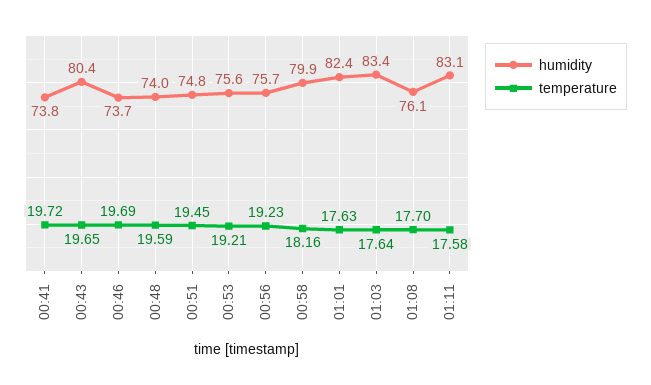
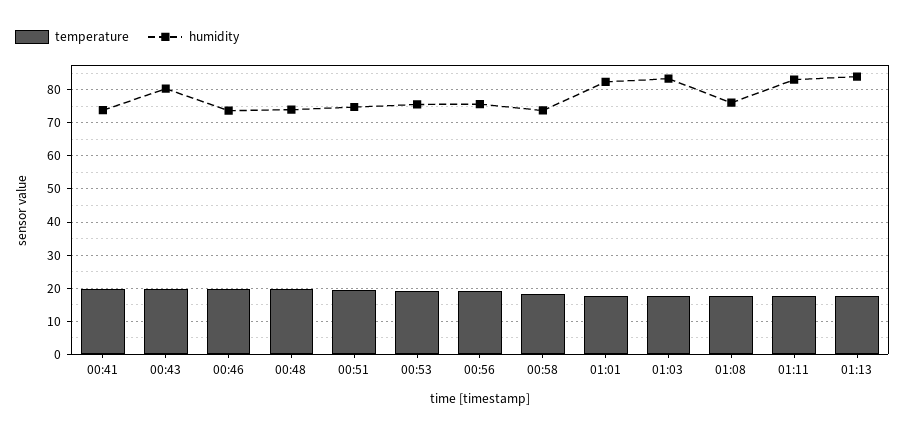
humidity, 00:58: 79.9 -> 74
temperature, 01:13: none -> 18
humidity, 01:13: none -> 84

